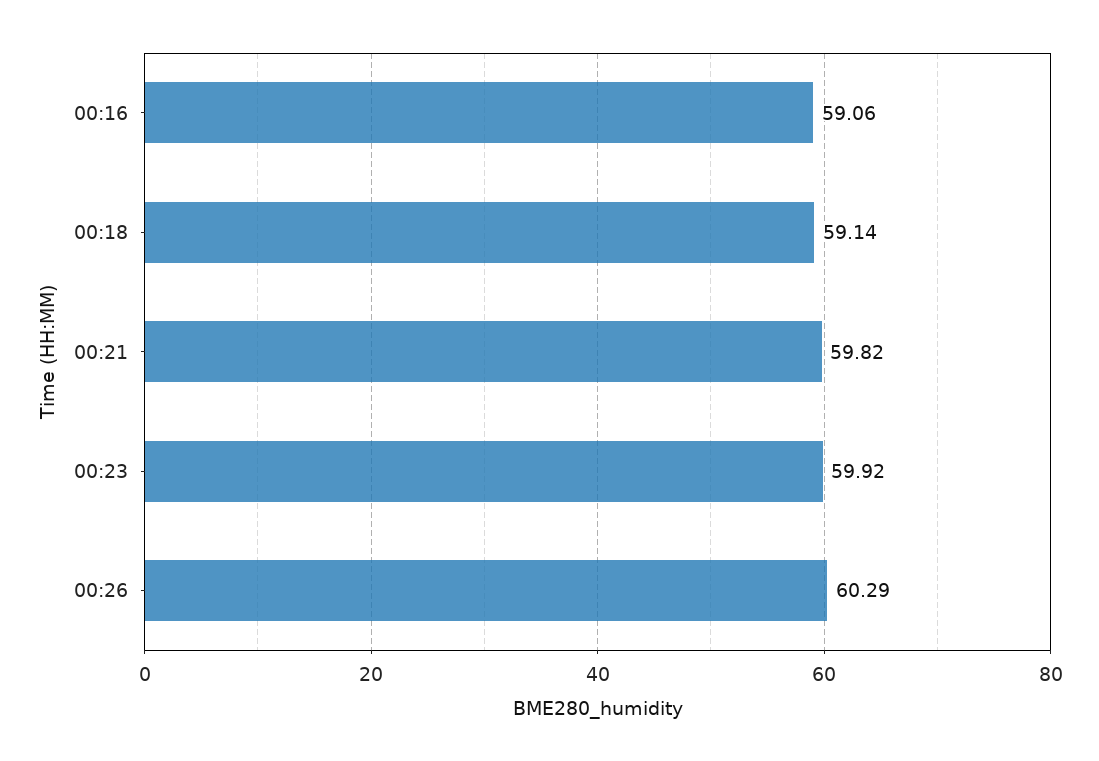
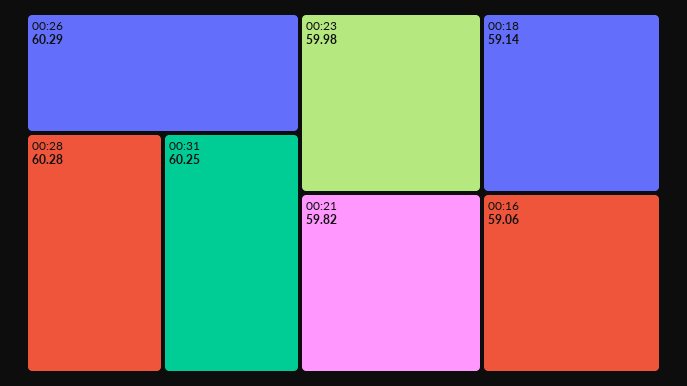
00:23: 59.92 -> 59.98
00:28: none -> 60.28
00:31: none -> 60.25

